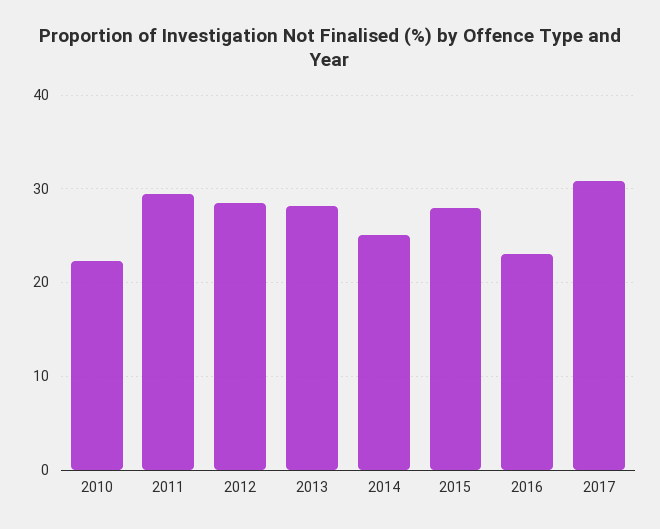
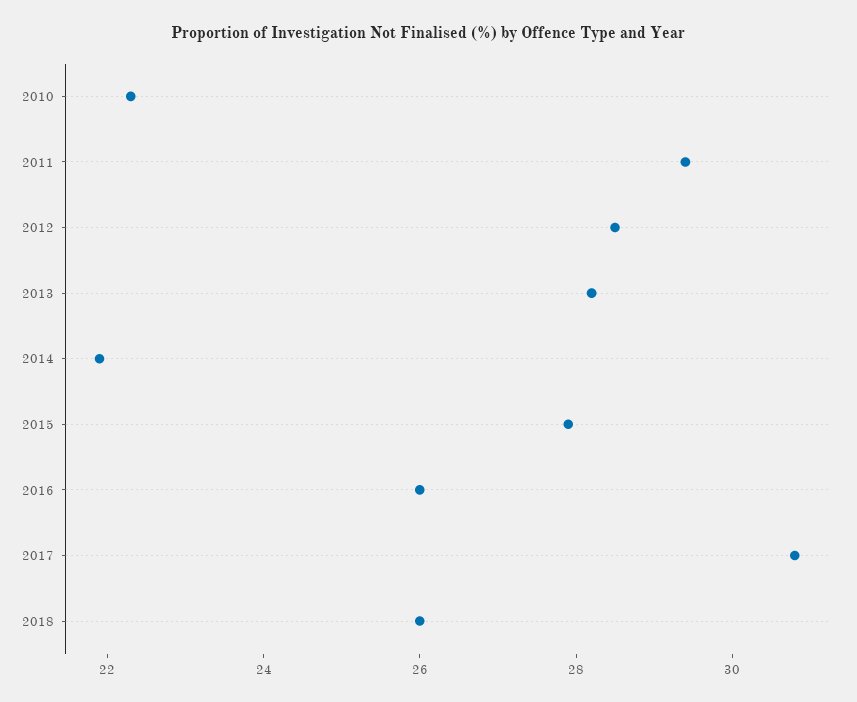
2014: 25 -> 22
2016: 23 -> 26
2018: none -> 26

